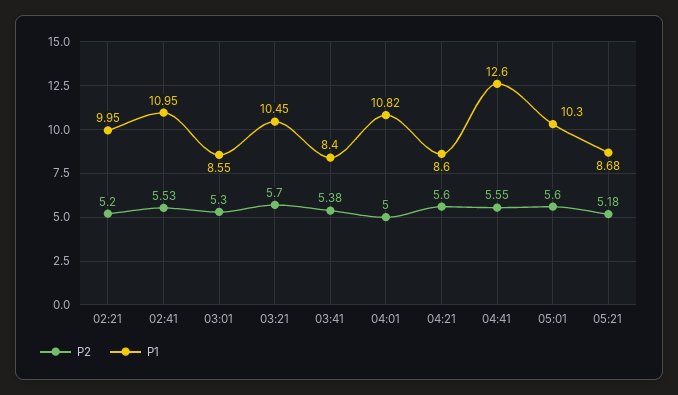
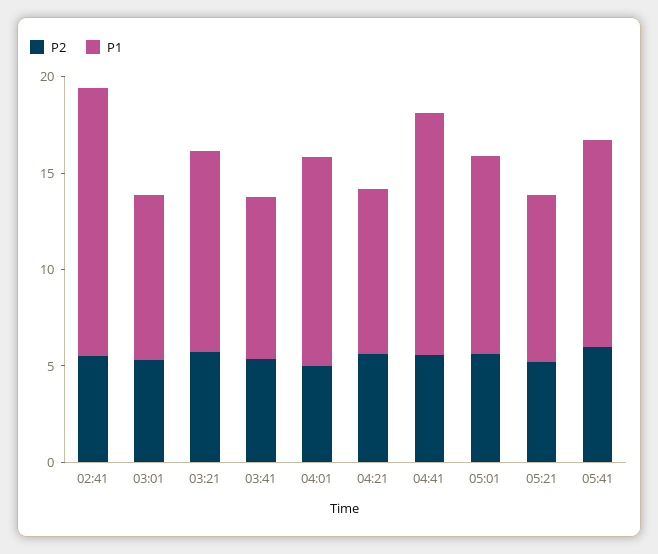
P2, 02:21: 5.2 -> none
P1, 02:21: 9.95 -> none
P1, 02:41: 10.95 -> 14
P2, 05:41: none -> 6
P1, 05:41: none -> 11

